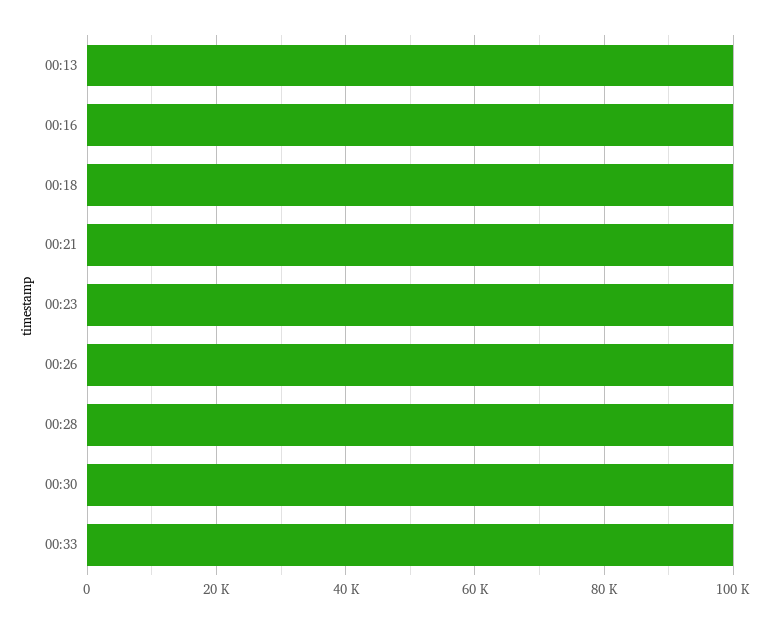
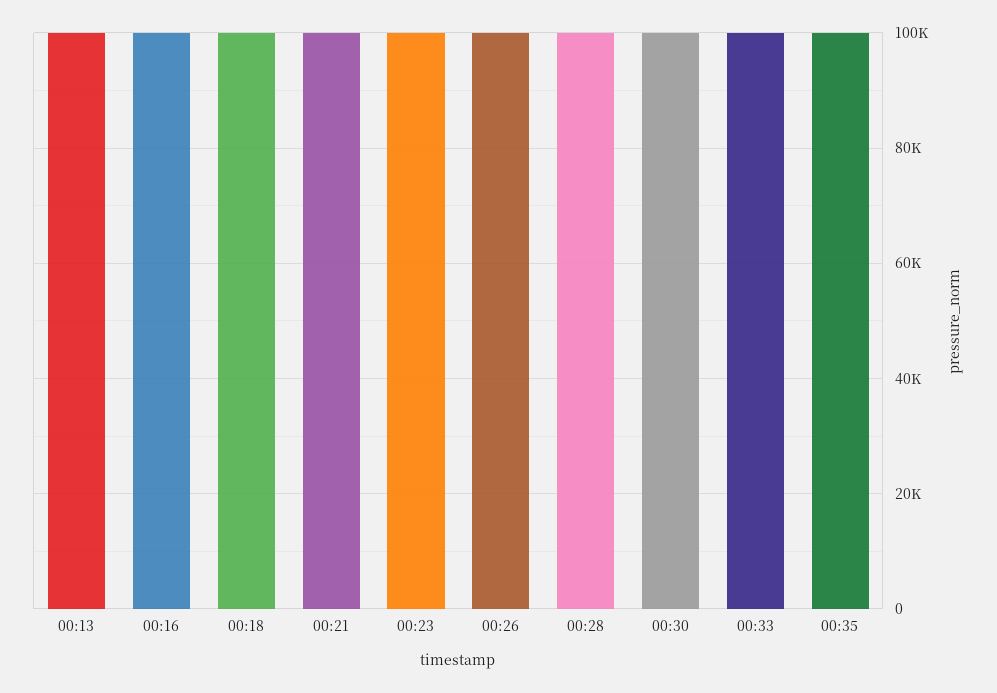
00:35: none -> 100000

